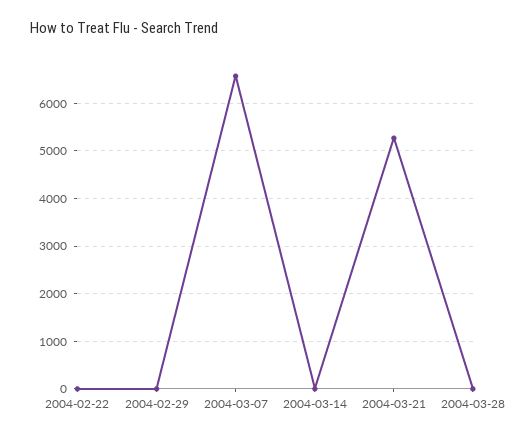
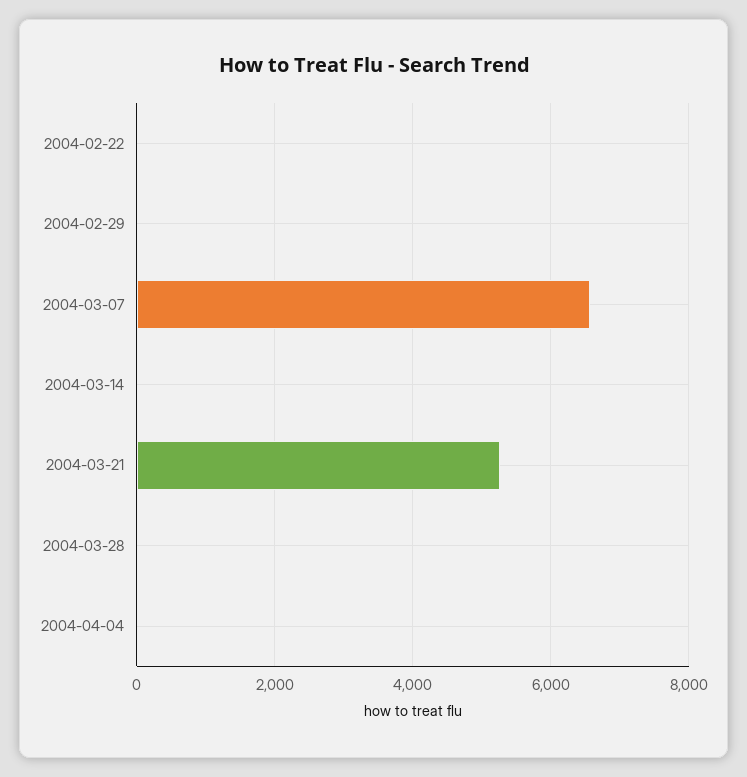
2004-04-04: none -> 0

